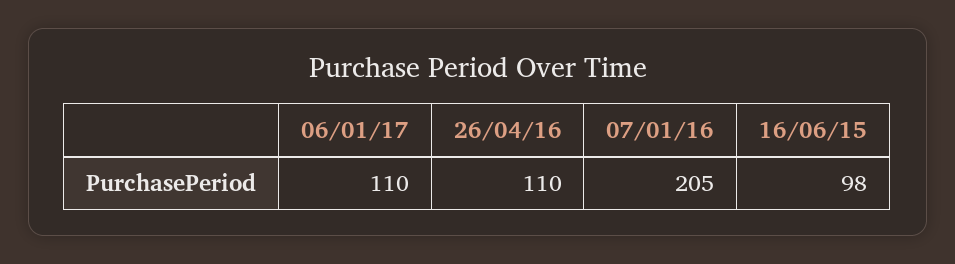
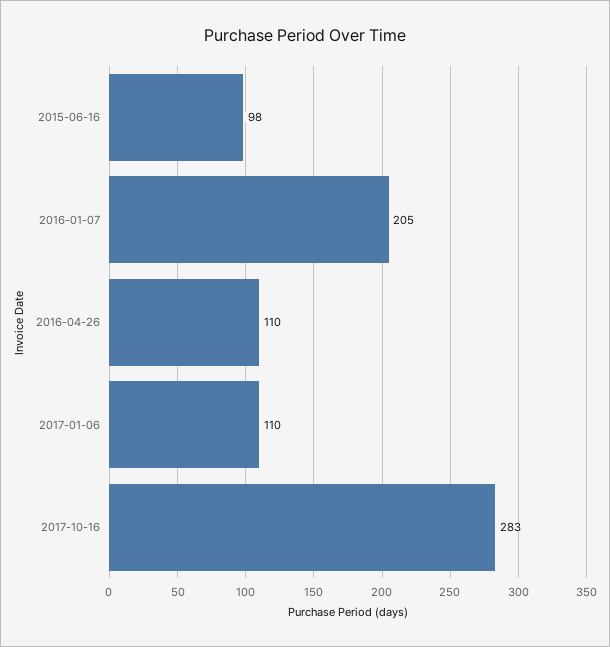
2017-10-16: none -> 283

